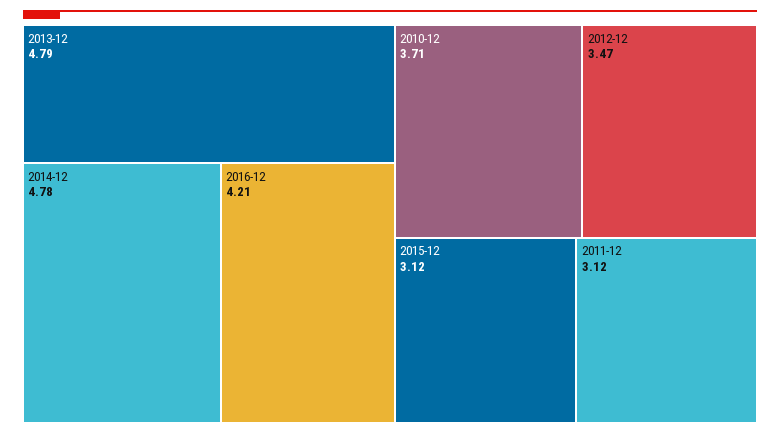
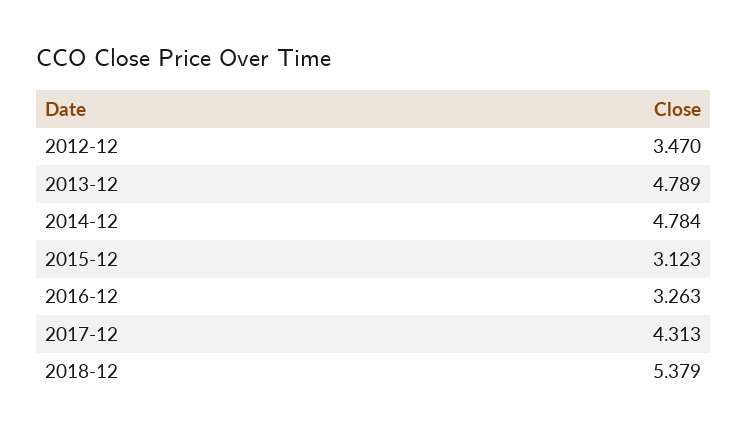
2016-12: 4.21 -> 3.263
2010-12: 3.71 -> none
2011-12: 3.12 -> none
2017-12: none -> 4.313
2018-12: none -> 5.379

